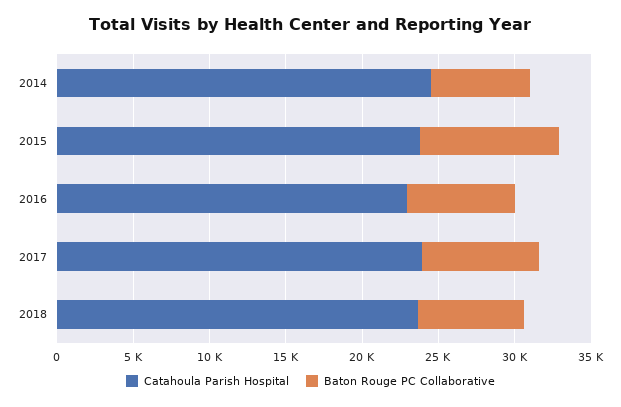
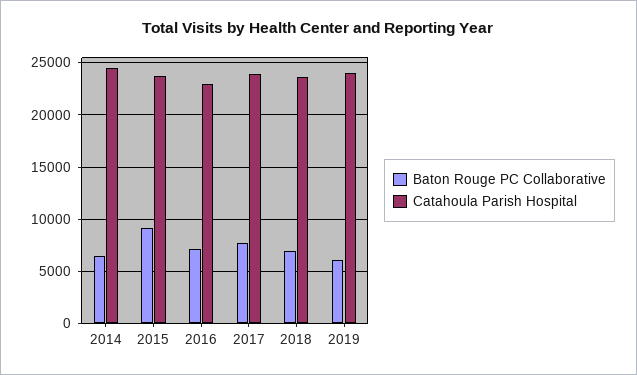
Baton Rouge PC Collaborative, 2019: none -> 6000
Catahoula Parish Hospital, 2019: none -> 24000

